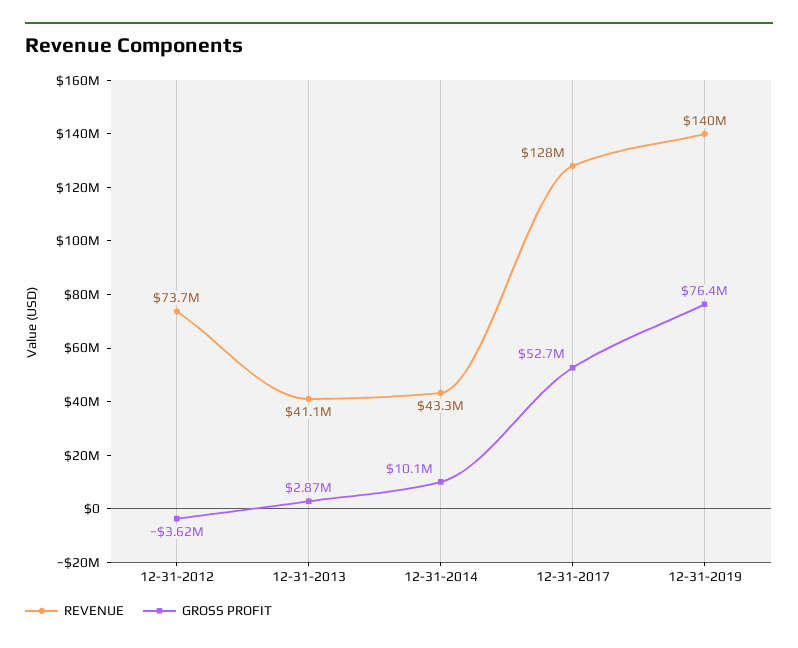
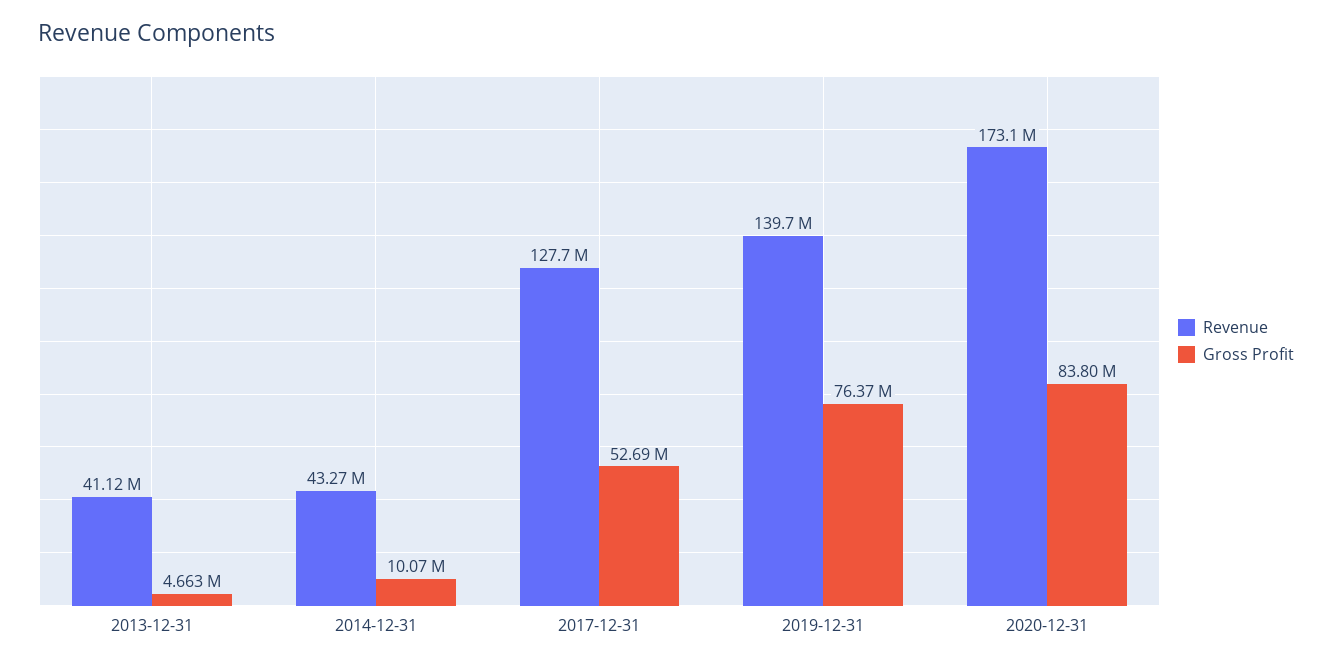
REVENUE, 12-31-2012: 73700000 -> none
GROSS PROFIT, 12-31-2012: -3620000 -> none
GROSS PROFIT, 12-31-2013: 2870000 -> 4663000
REVENUE, 2020-12-31: none -> 173100000
GROSS PROFIT, 2020-12-31: none -> 83800000

